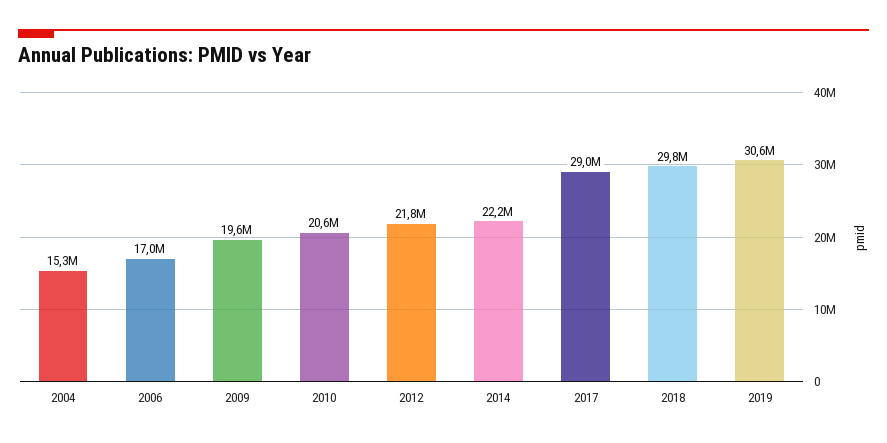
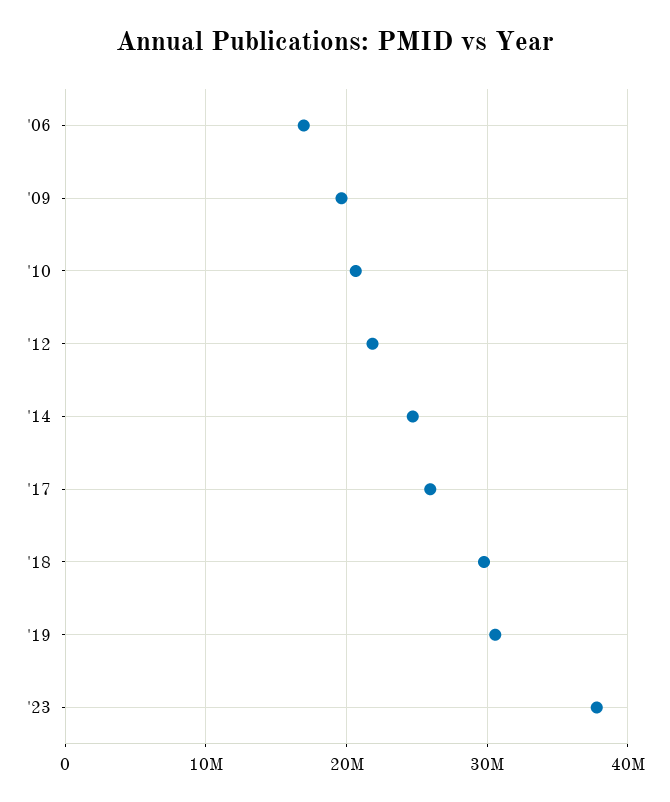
2004: 15300000 -> none
2014: 22200000 -> 25000000
2017: 29000000 -> 26000000
'23: none -> 38000000

